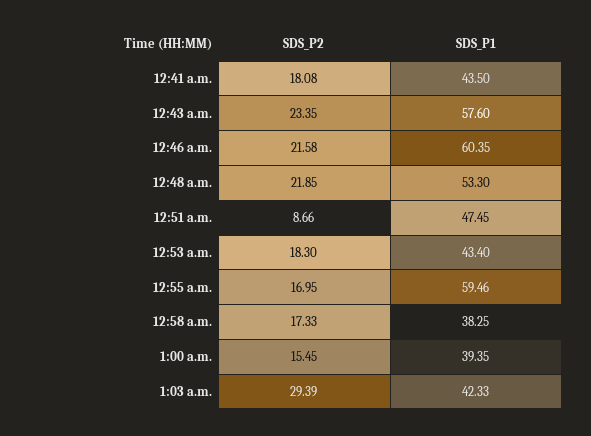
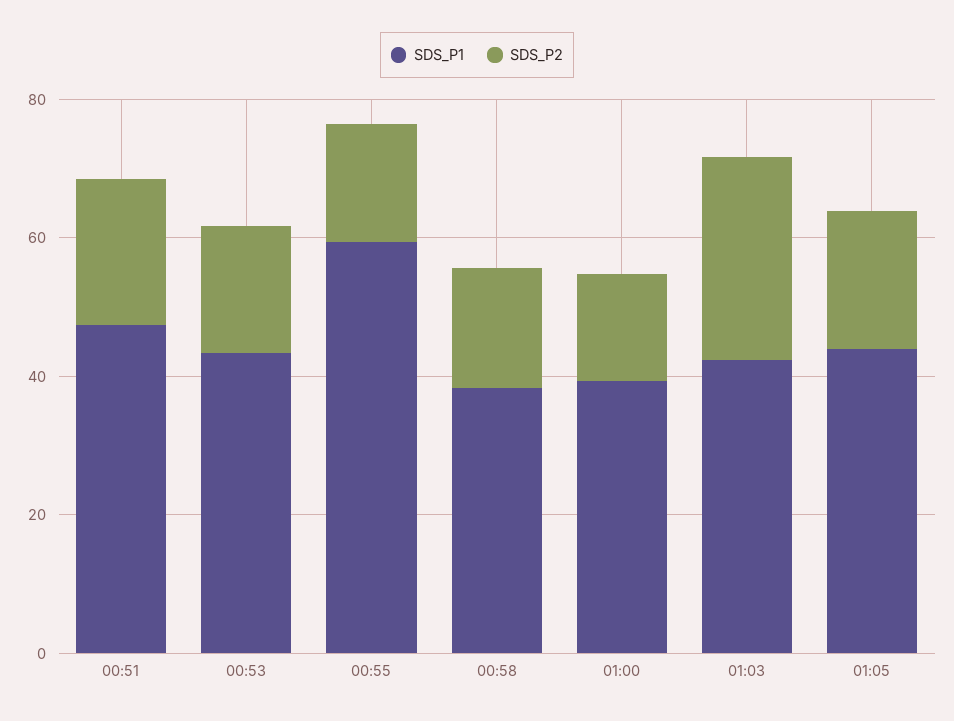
SDS_P2, 12:41 a.m.: 18.08 -> none
SDS_P1, 12:41 a.m.: 43.5 -> none
SDS_P2, 12:43 a.m.: 23.35 -> none
SDS_P1, 12:43 a.m.: 57.6 -> none
SDS_P2, 12:46 a.m.: 21.58 -> none
SDS_P1, 12:46 a.m.: 60.35 -> none
SDS_P2, 12:48 a.m.: 21.85 -> none
SDS_P1, 12:48 a.m.: 53.3 -> none
SDS_P2, 12:51 a.m.: 8.66 -> 20
SDS_P1, 01:05: none -> 45
SDS_P2, 01:05: none -> 20

